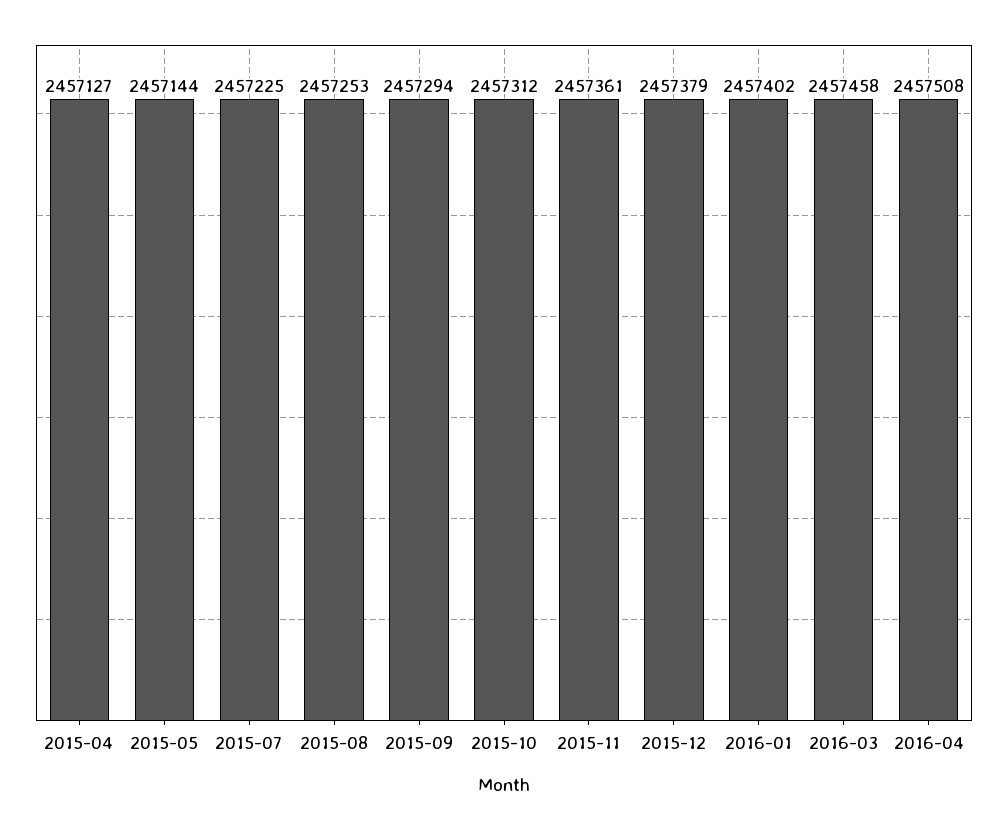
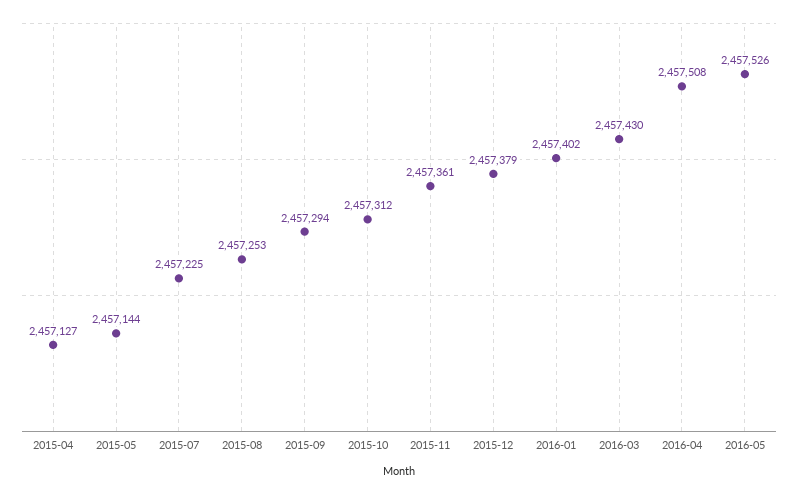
2016-03: 2457458 -> 2457430
2016-05: none -> 2457526

